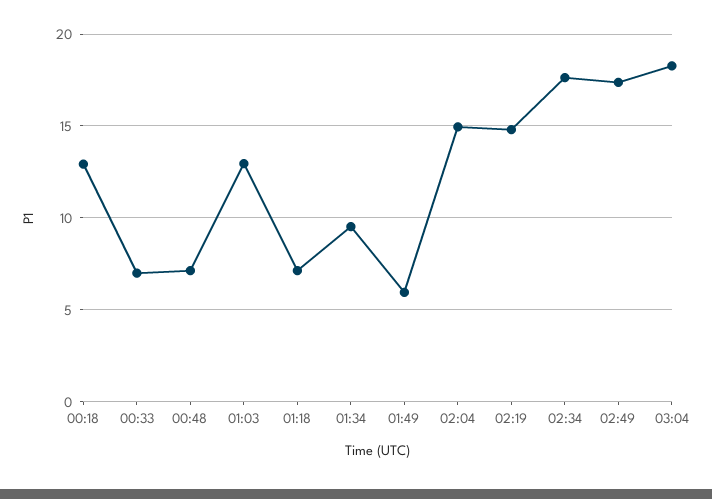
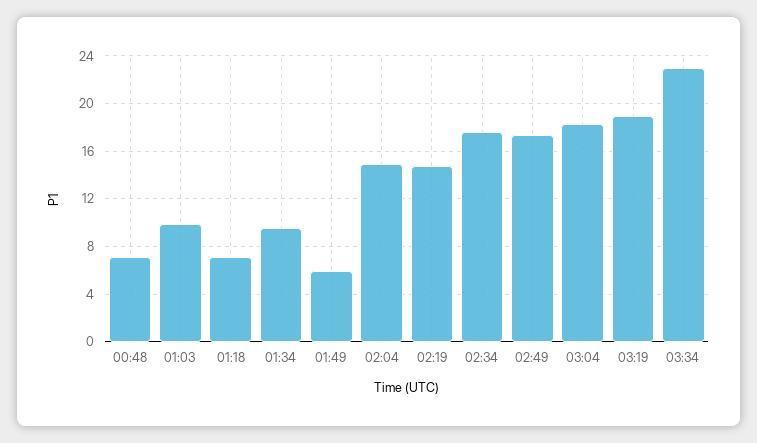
00:18: 13 -> none
00:33: 7 -> none
01:03: 13 -> 10
03:19: none -> 19
03:34: none -> 23

